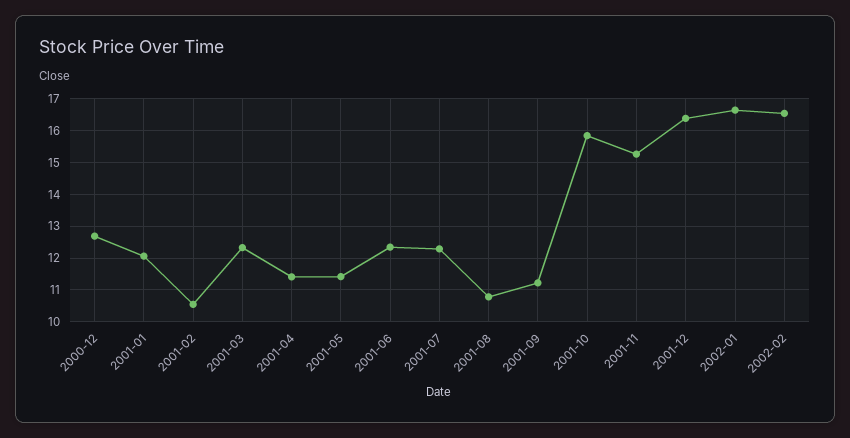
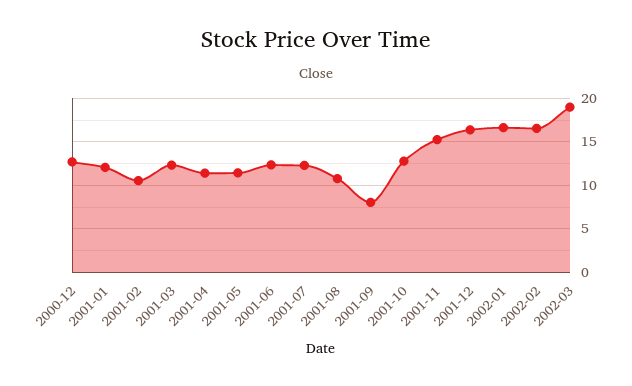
2001-09: 11.2 -> 8
2001-10: 15.8 -> 13
2002-03: none -> 19

